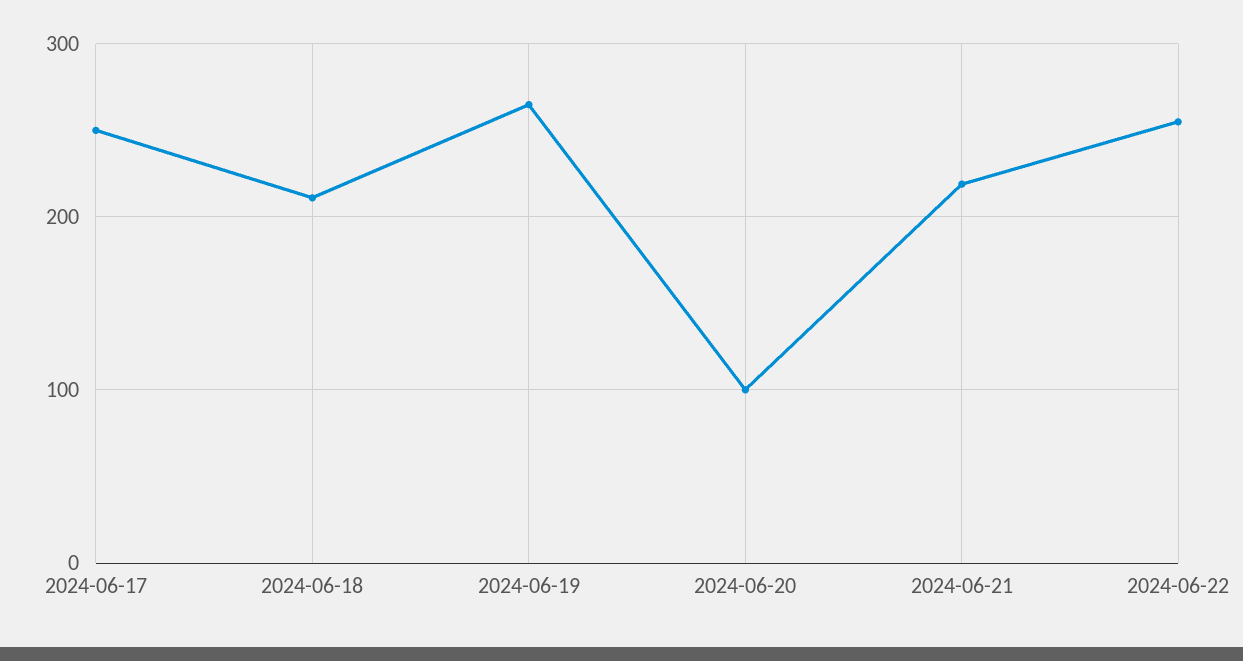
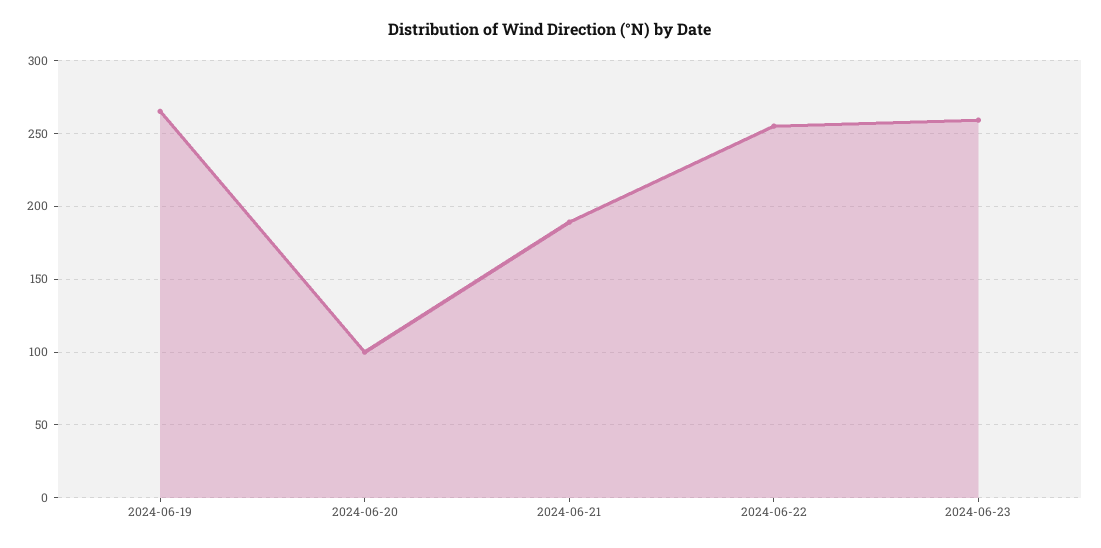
2024-06-17: 250 -> none
2024-06-18: 210 -> none
2024-06-21: 220 -> 190
2024-06-23: none -> 260

